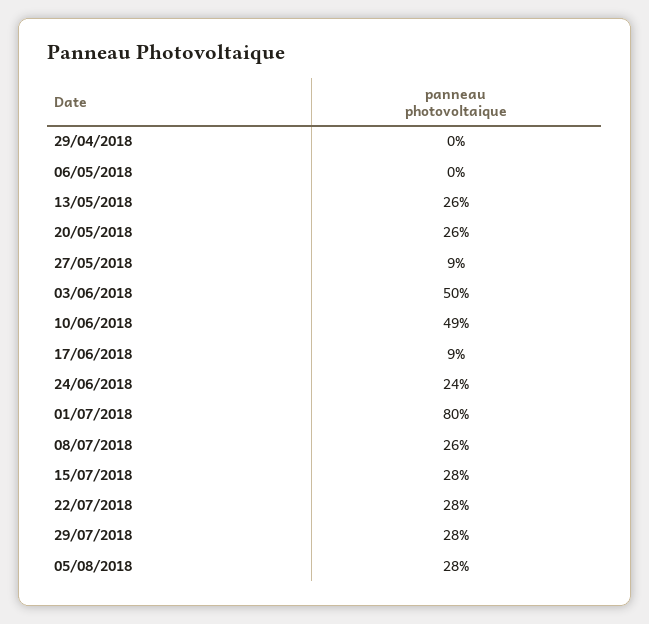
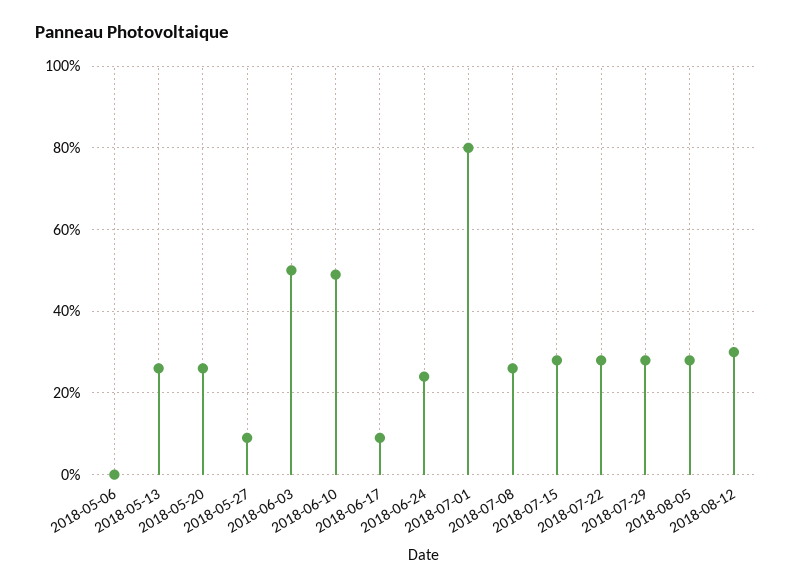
29/04/2018: 0 -> none
2018-08-12: none -> 30

